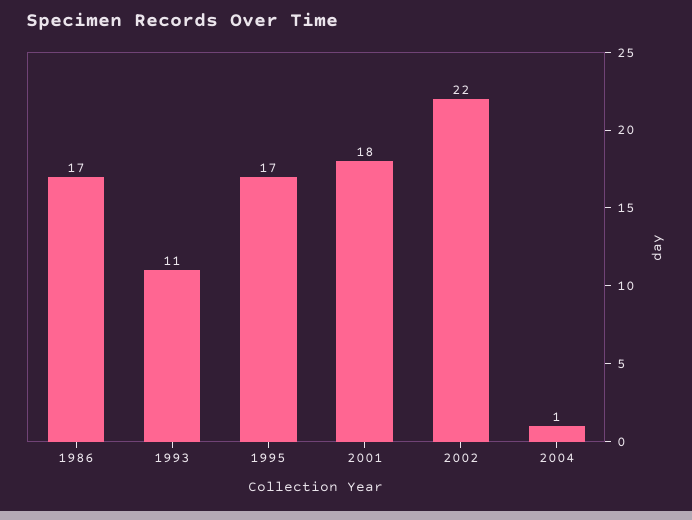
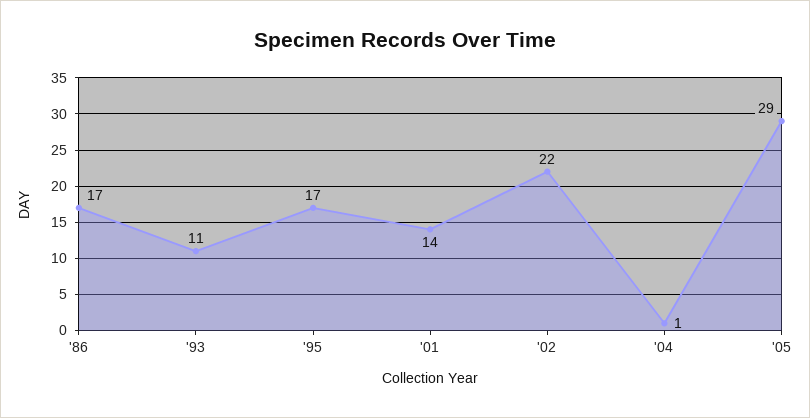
2001: 18 -> 14
'05: none -> 29

